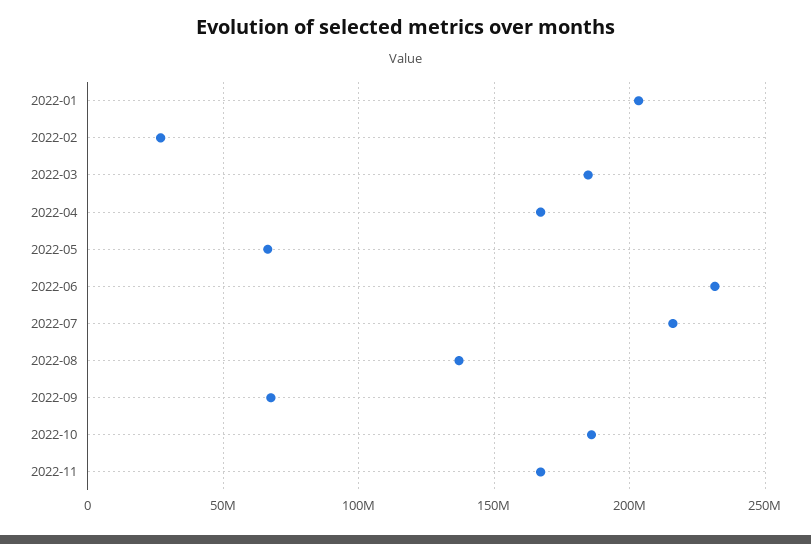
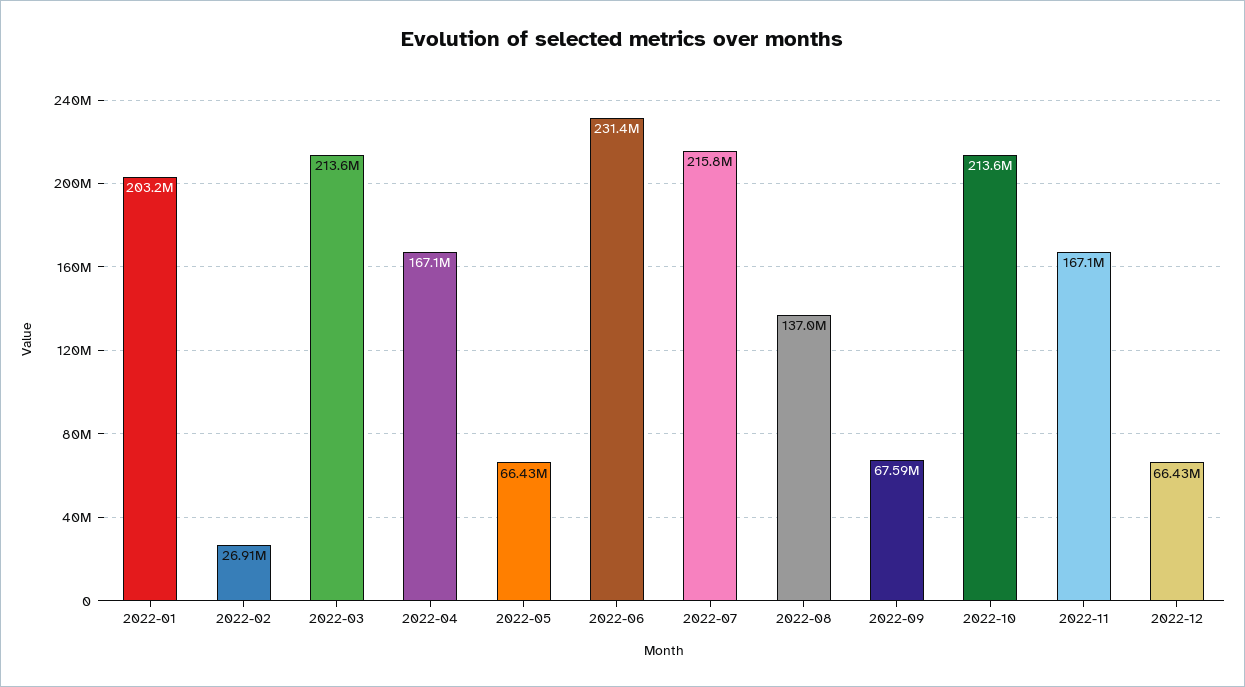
2022-03: 185000000 -> 213600000
2022-10: 185000000 -> 213600000
2022-12: none -> 66430000

